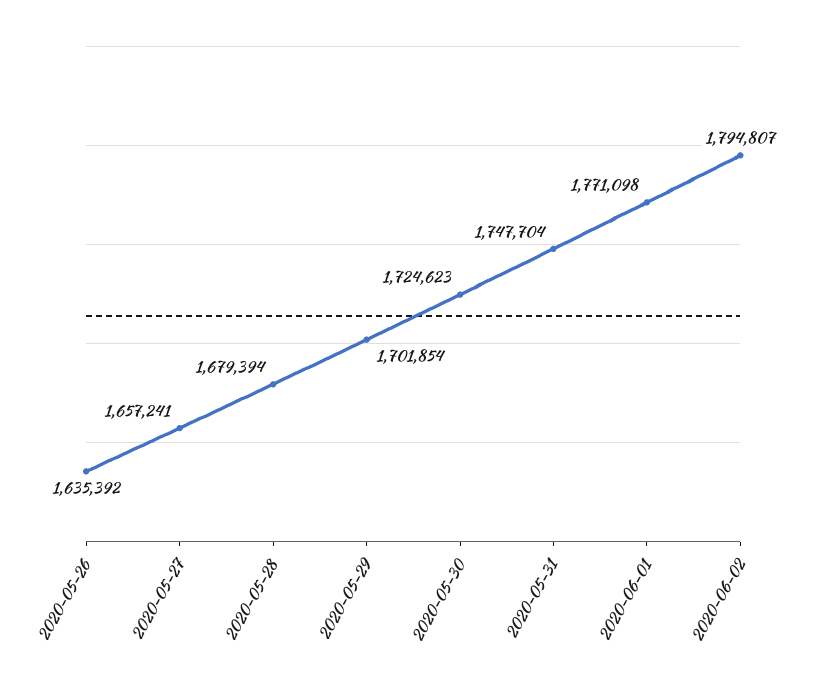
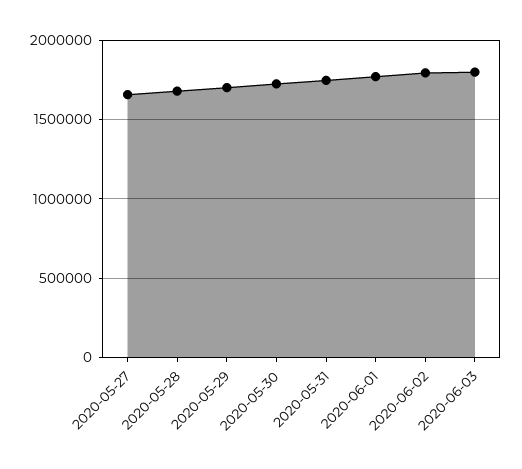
2020-05-26: 1635392 -> none
2020-06-03: none -> 1800000

